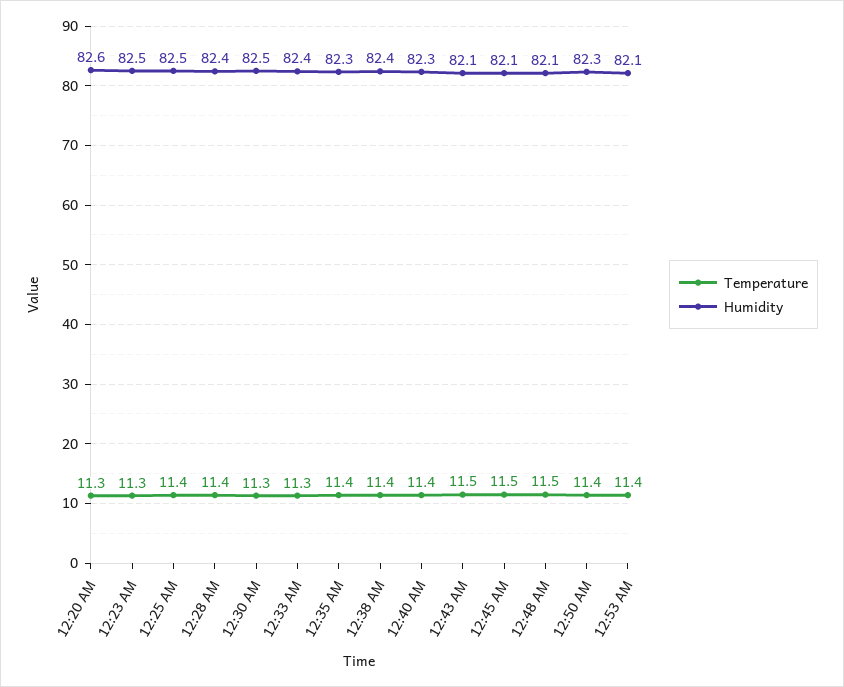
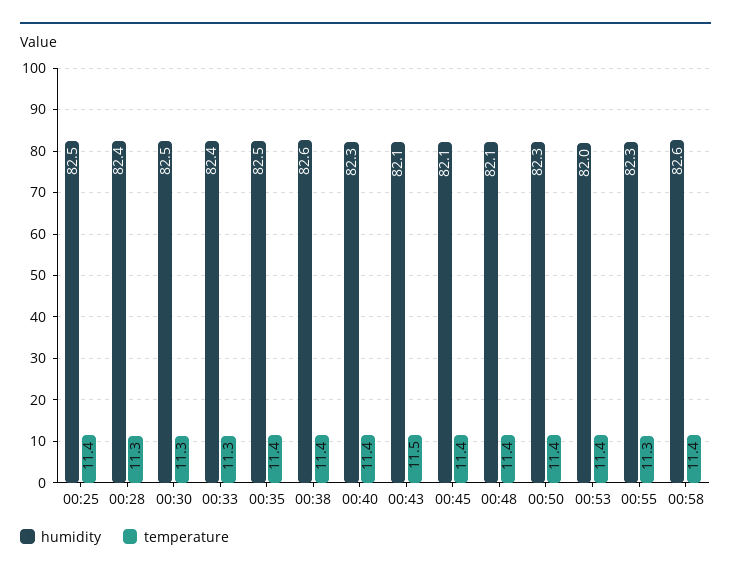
Temperature, 12:20 AM: 11.3 -> none
Humidity, 12:20 AM: 82.6 -> none
Temperature, 12:23 AM: 11.3 -> none
Humidity, 12:23 AM: 82.5 -> none
Temperature, 12:28 AM: 11.4 -> 11.3
Humidity, 12:35 AM: 82.3 -> 82.5
Humidity, 12:38 AM: 82.4 -> 82.6
Temperature, 12:45 AM: 11.5 -> 11.4
Temperature, 12:48 AM: 11.5 -> 11.4
Humidity, 12:53 AM: 82.1 -> 82
Humidity, 00:55: none -> 82.3
Temperature, 00:55: none -> 11.3
Humidity, 00:58: none -> 82.6
Temperature, 00:58: none -> 11.4

